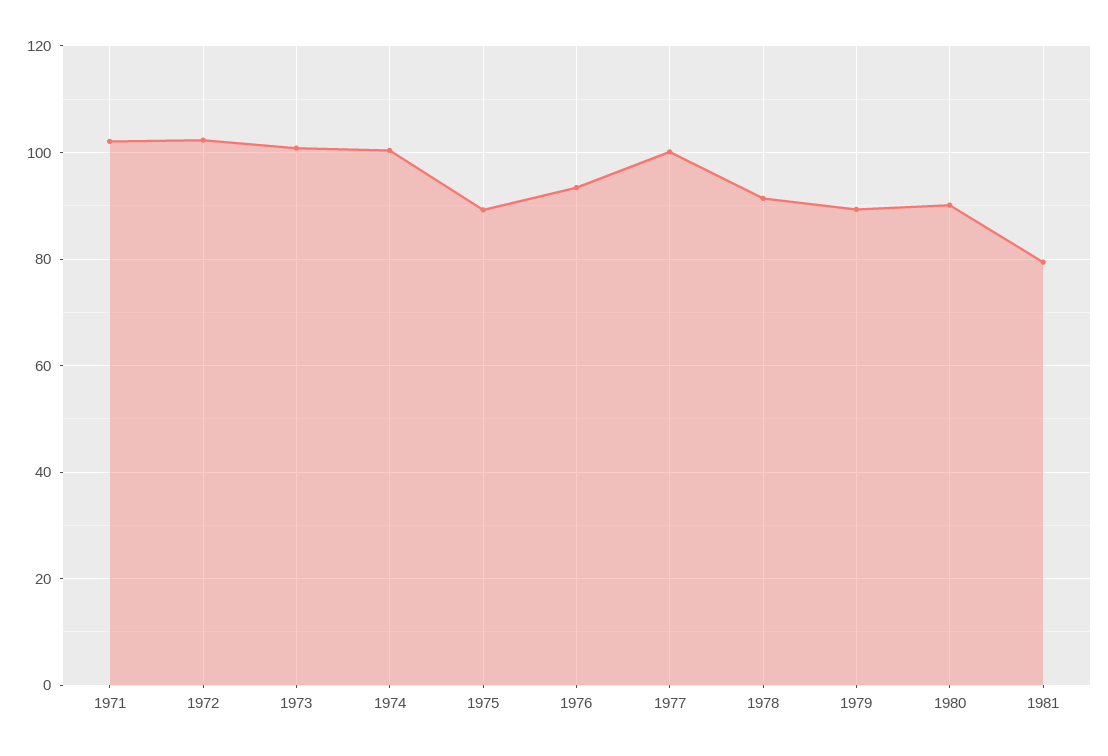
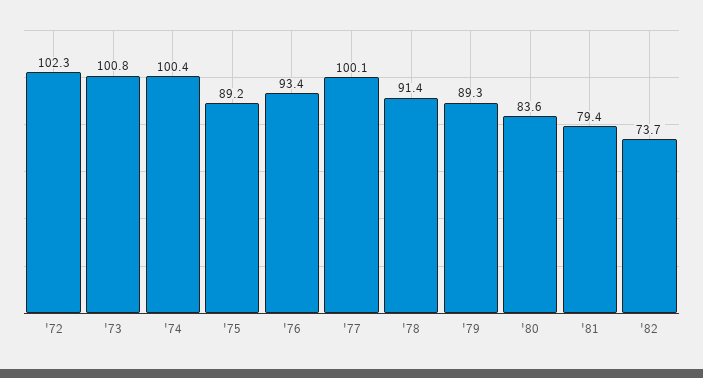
1971: 102 -> none
1980: 90 -> 83.6
'82: none -> 73.7

